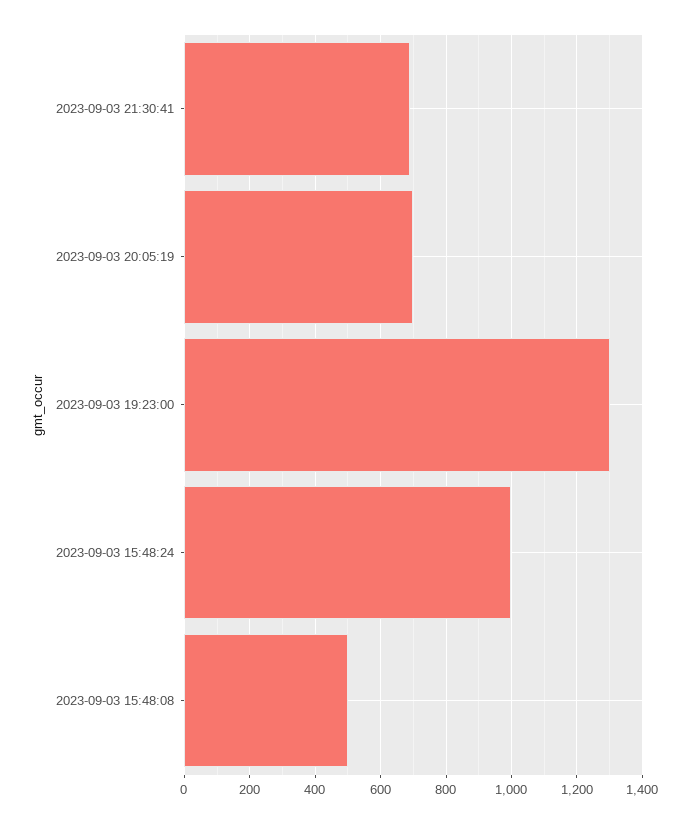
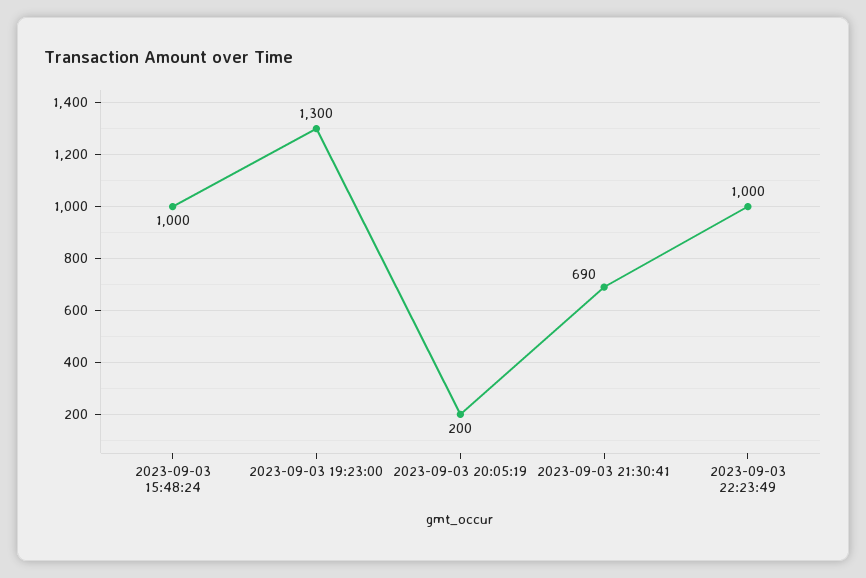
2023-09-03 20:05:19: 700 -> 200
2023-09-03 15:48:08: 500 -> none
2023-09-03 22:23:49: none -> 1000

